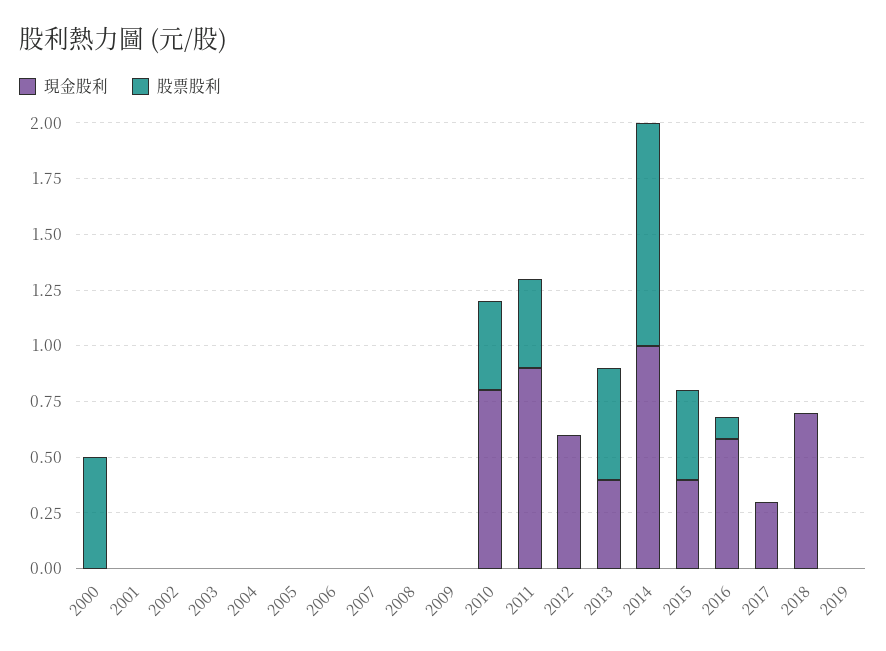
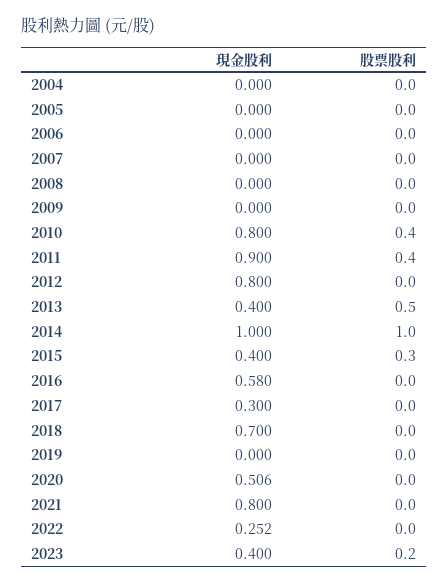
現金股利, 2000: 0 -> none
股票股利, 2000: 0.5 -> none
現金股利, 2001: 0 -> none
股票股利, 2001: 0 -> none
現金股利, 2002: 0 -> none
股票股利, 2002: 0 -> none
現金股利, 2003: 0 -> none
股票股利, 2003: 0 -> none
現金股利, 2012: 0.6 -> 0.8
股票股利, 2015: 0.4 -> 0.3
股票股利, 2016: 0.1 -> 0
現金股利, 2020: none -> 0.506
股票股利, 2020: none -> 0
現金股利, 2021: none -> 0.8
股票股利, 2021: none -> 0
現金股利, 2022: none -> 0.252
股票股利, 2022: none -> 0
現金股利, 2023: none -> 0.4
股票股利, 2023: none -> 0.2

